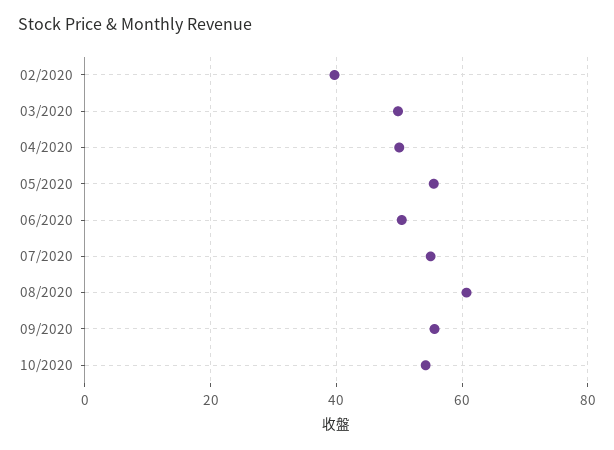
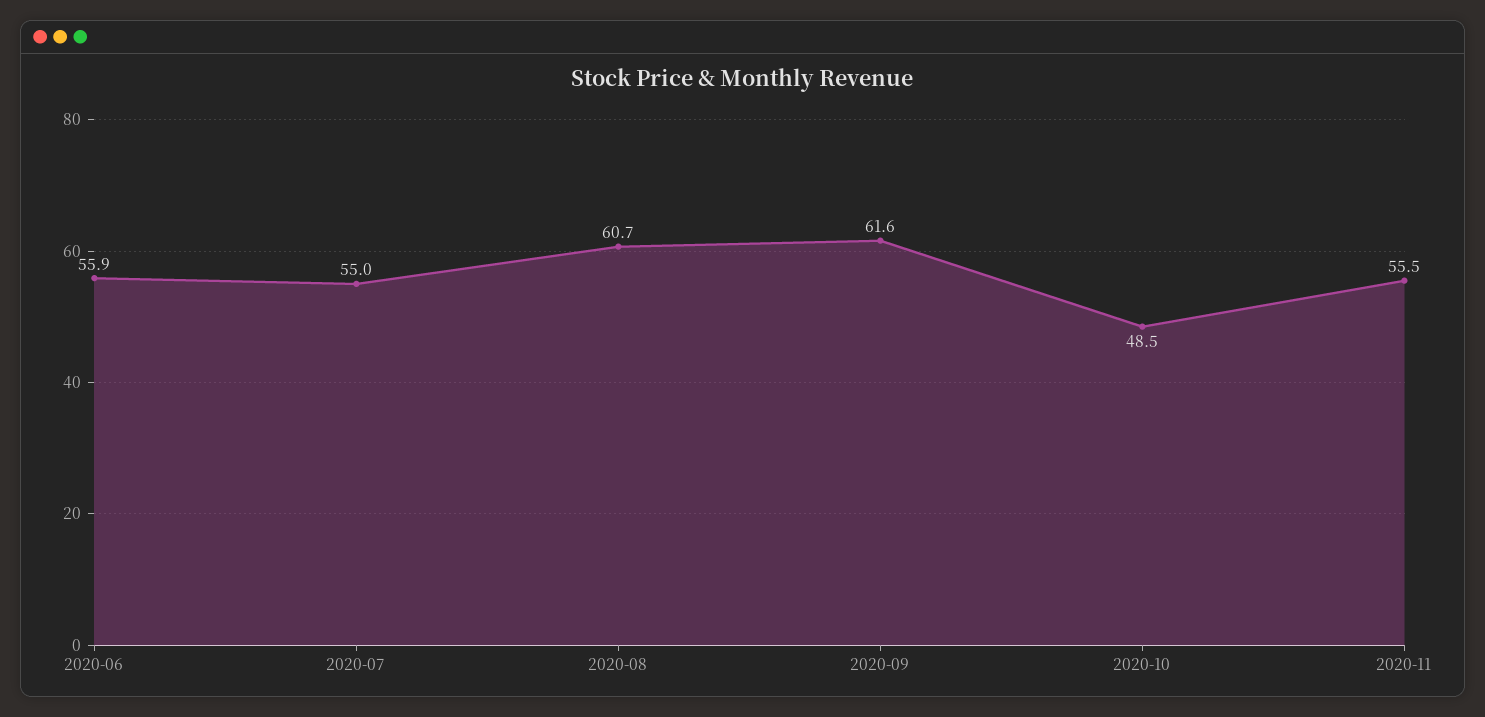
02/2020: 40 -> none
03/2020: 50 -> none
04/2020: 50 -> none
05/2020: 56 -> none
06/2020: 50 -> 55.9
09/2020: 56 -> 61.6
10/2020: 54 -> 48.5
2020-11: none -> 55.5

